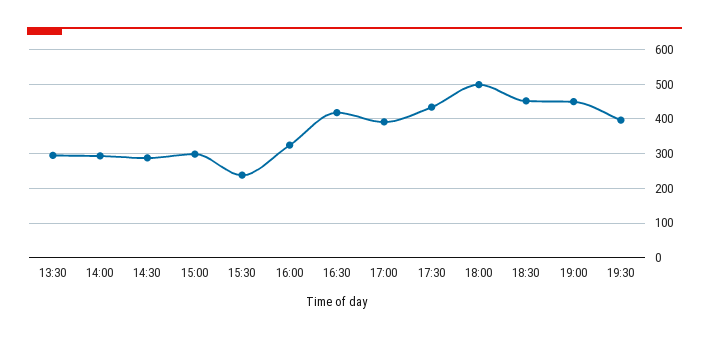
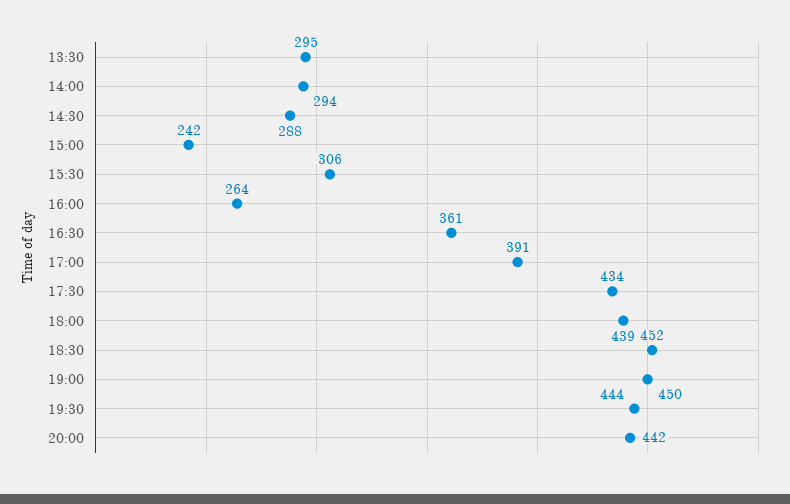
15:00: 300 -> 242
15:30: 240 -> 306
16:00: 320 -> 264
16:30: 420 -> 361
18:00: 500 -> 439
19:30: 400 -> 444
20:00: none -> 442

